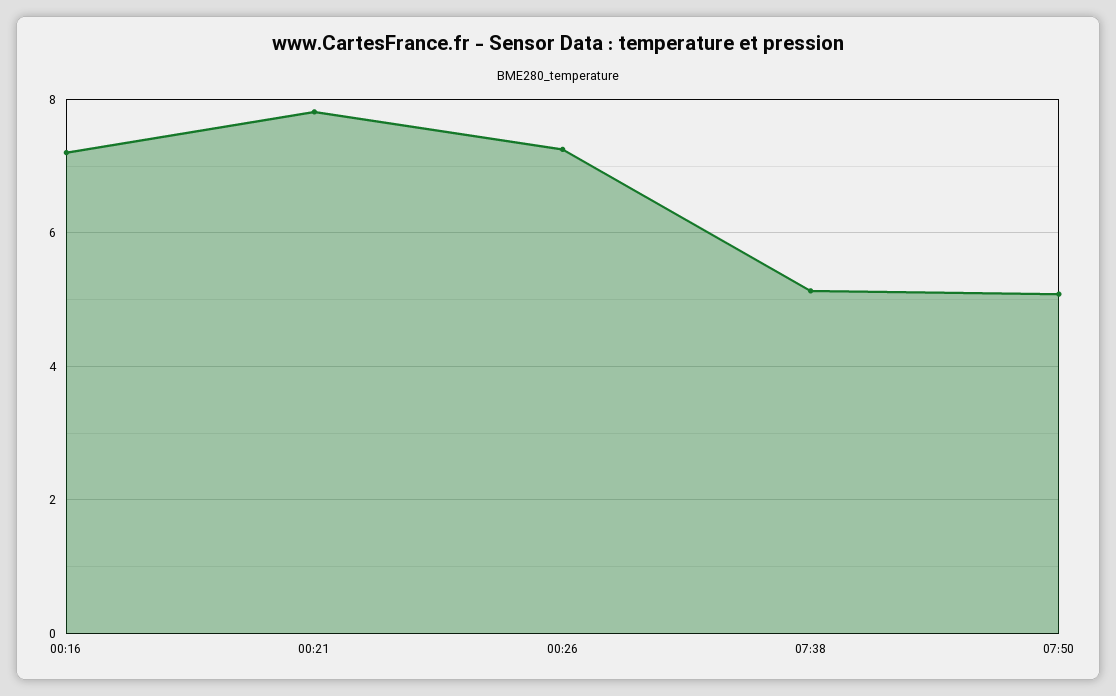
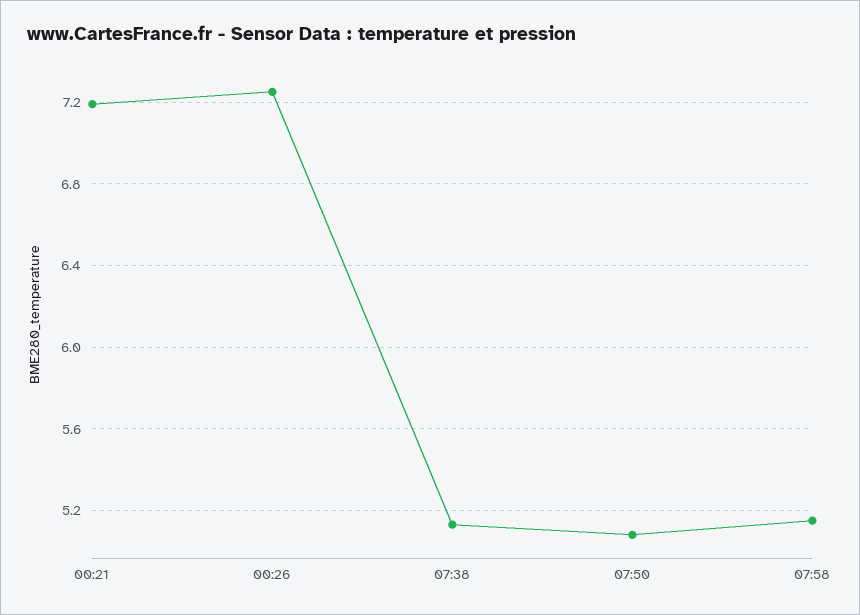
00:16: 7.2 -> none
00:21: 7.8 -> 7.2
07:58: none -> 5.15

